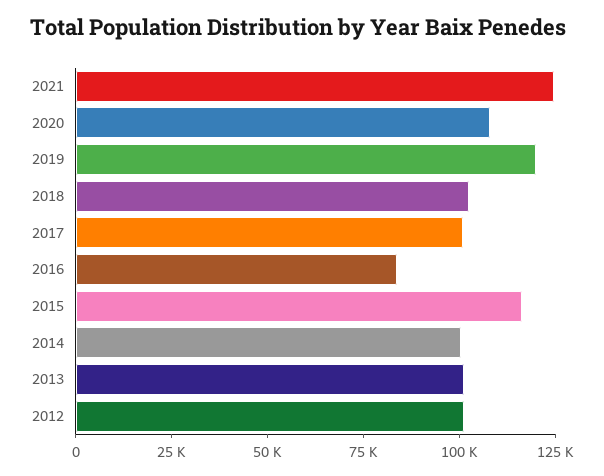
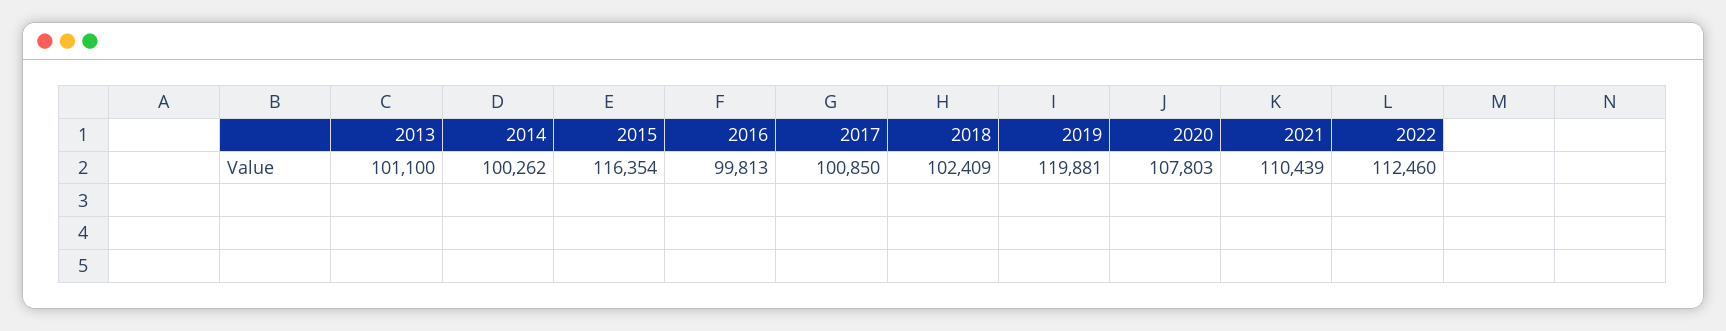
2021: 125000 -> 110439
2016: 85000 -> 99813
2012: 100000 -> none
2022: none -> 112460

